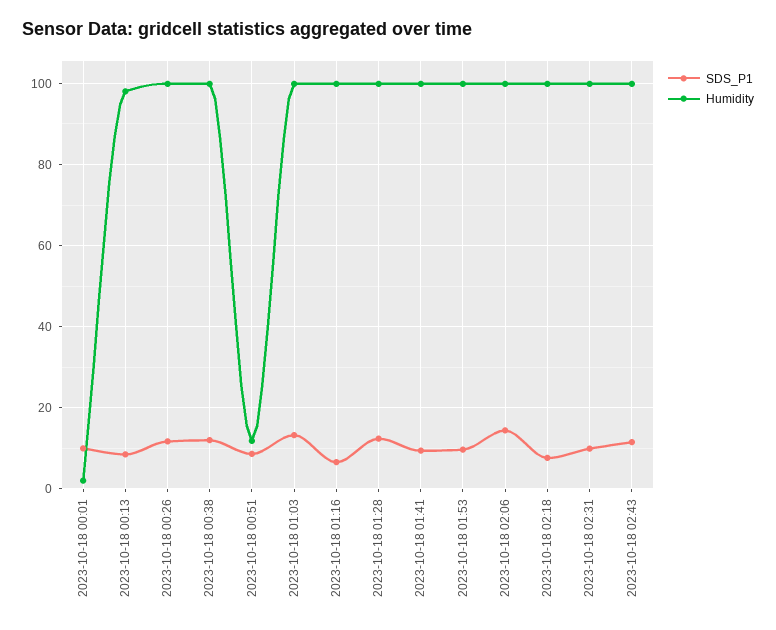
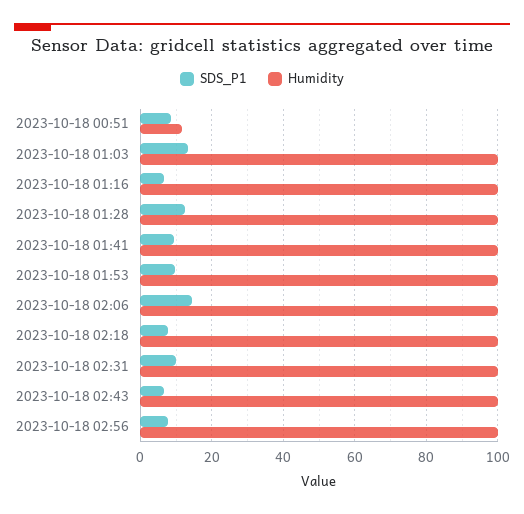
SDS_P1, 2023-10-18 00:01: 10 -> none
Humidity, 2023-10-18 00:01: 2 -> none
SDS_P1, 2023-10-18 00:13: 8 -> none
Humidity, 2023-10-18 00:13: 98 -> none
SDS_P1, 2023-10-18 00:26: 12 -> none
Humidity, 2023-10-18 00:26: 100 -> none
SDS_P1, 2023-10-18 00:38: 12 -> none
Humidity, 2023-10-18 00:38: 100 -> none
SDS_P1, 2023-10-18 02:43: 12 -> 6
SDS_P1, 2023-10-18 02:56: none -> 8
Humidity, 2023-10-18 02:56: none -> 100

